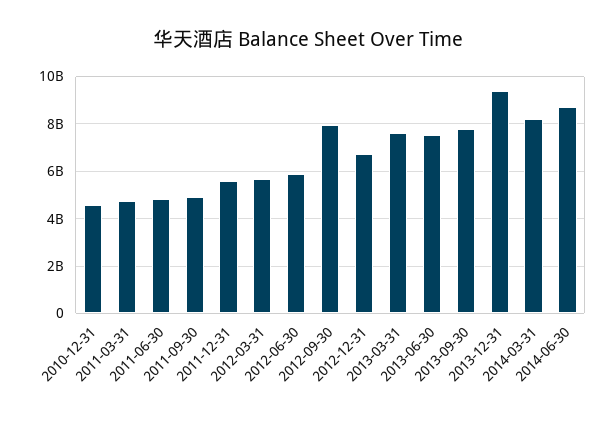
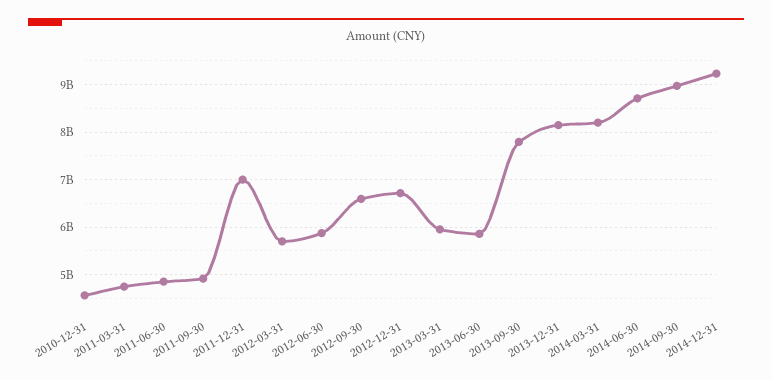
2011-12-31: 5500000000 -> 7000000000
2012-09-30: 8000000000 -> 6600000000
2013-03-31: 7500000000 -> 6000000000
2013-06-30: 7500000000 -> 5800000000
2013-12-31: 9500000000 -> 8200000000
2014-09-30: none -> 9000000000
2014-12-31: none -> 9200000000

